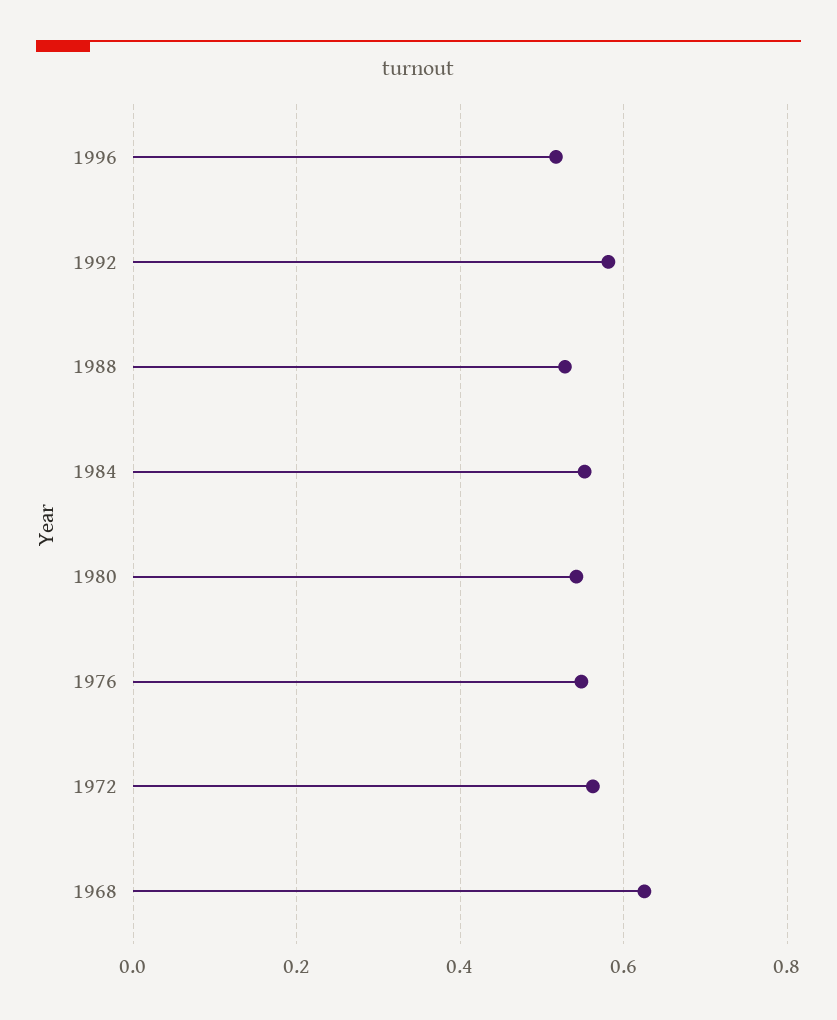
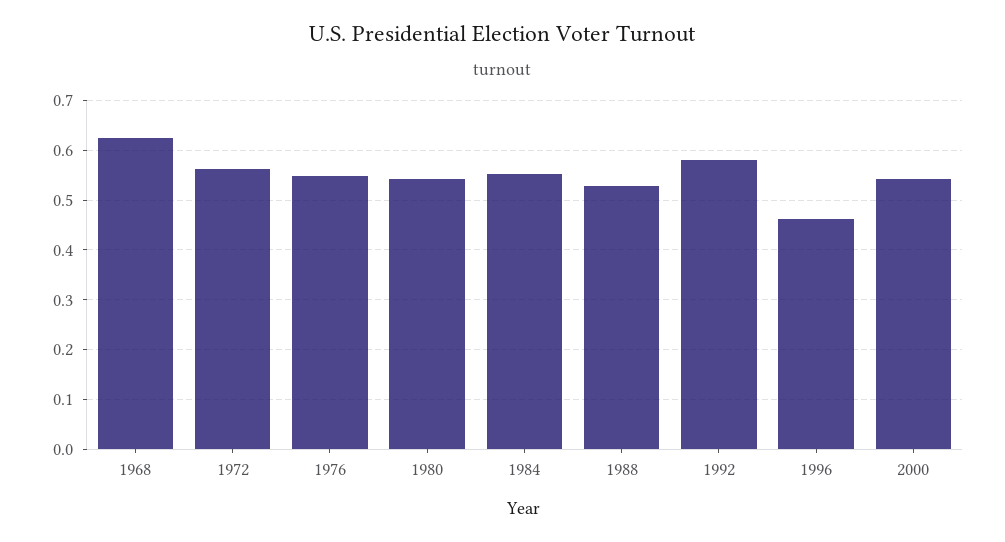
1996: 0.52 -> 0.46
2000: none -> 0.54

